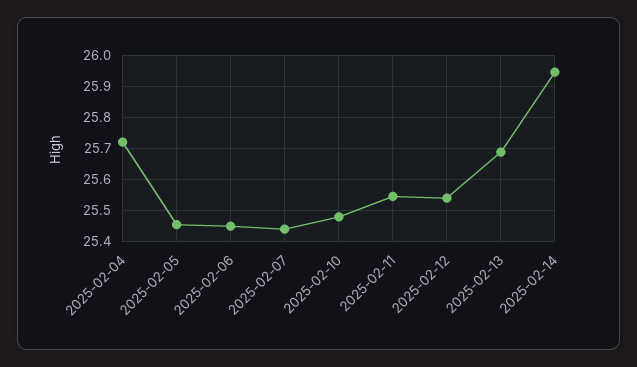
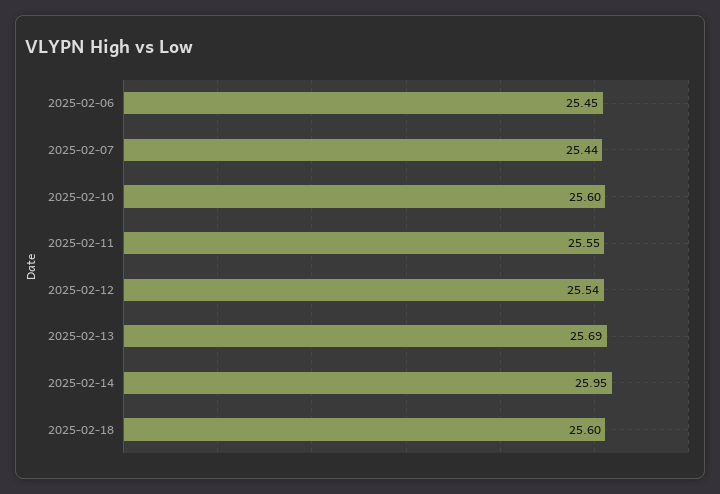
2025-02-04: 25.72 -> none
2025-02-05: 25.46 -> none
2025-02-10: 25.48 -> 25.6
2025-02-18: none -> 25.6

